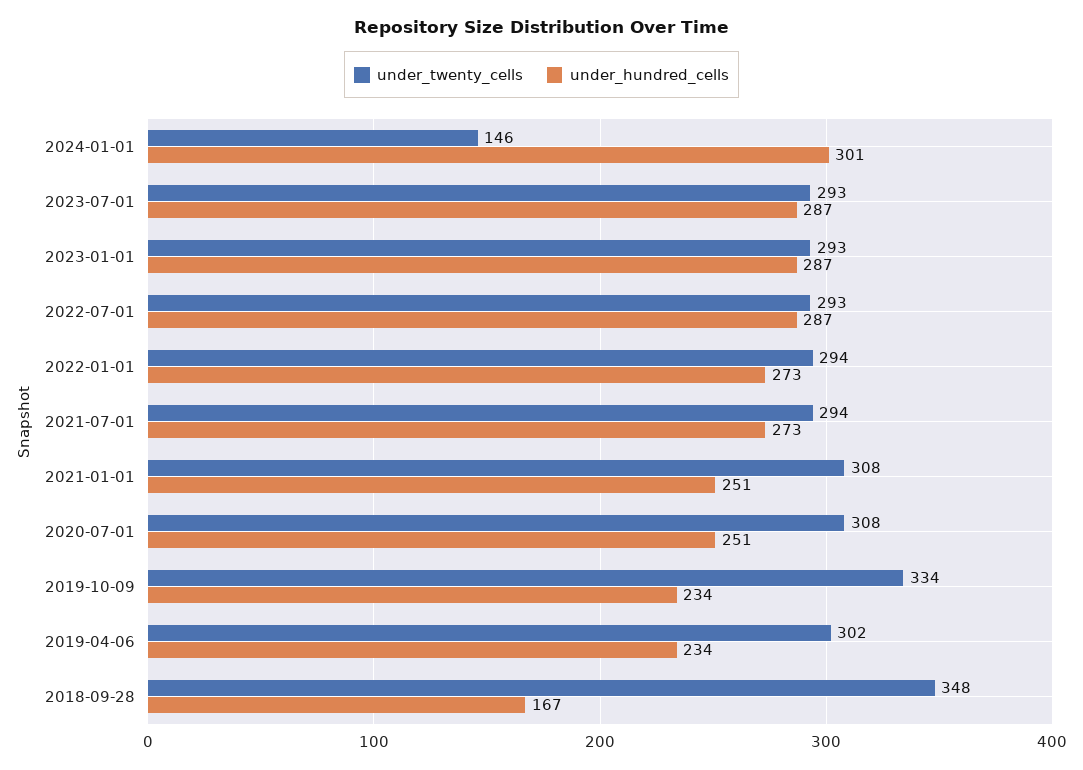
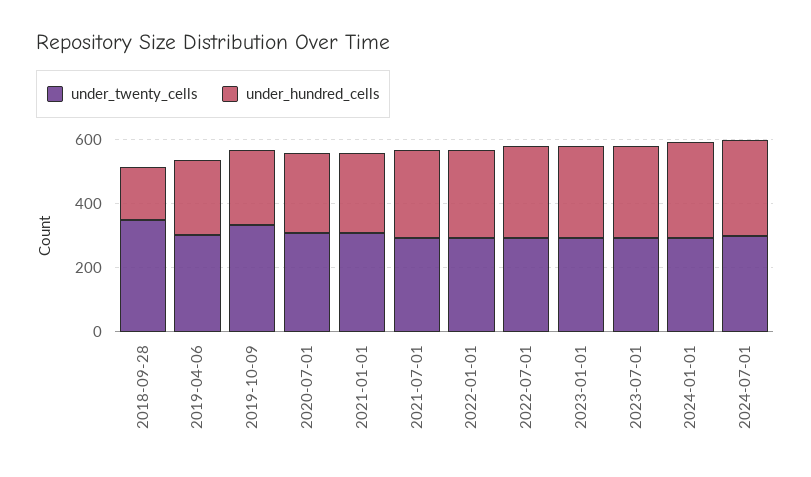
under_twenty_cells, 2024-01-01: 146 -> 300
under_twenty_cells, 2024-07-01: none -> 300
under_hundred_cells, 2024-07-01: none -> 300

